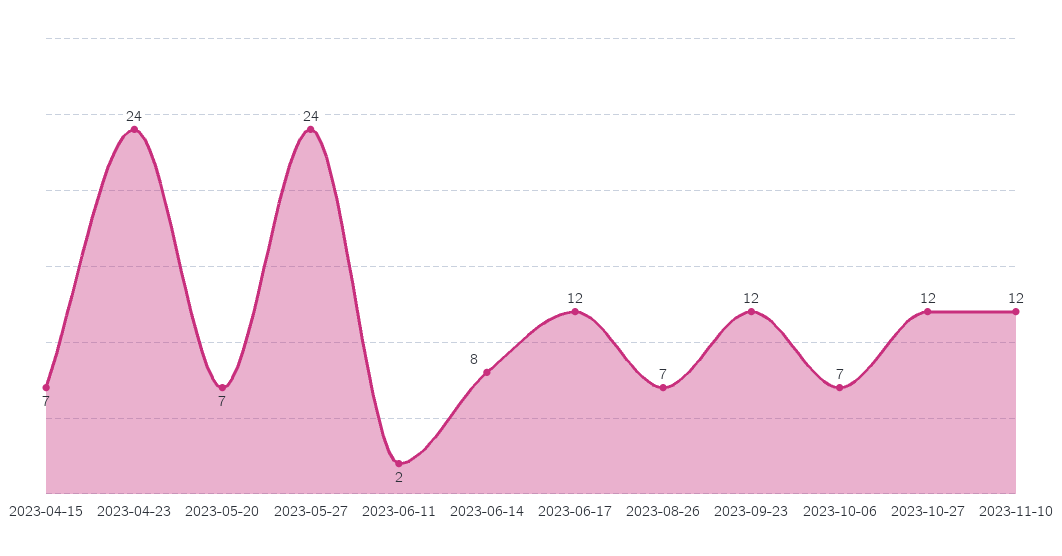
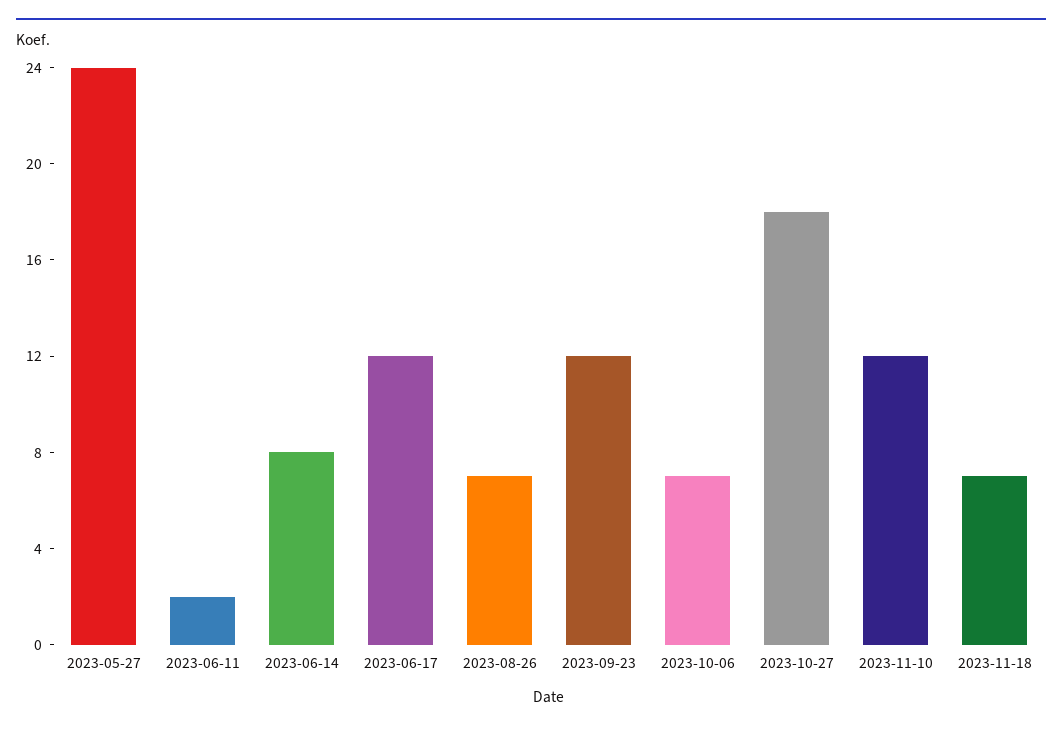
2023-04-15: 7 -> none
2023-04-23: 24 -> none
2023-05-20: 7 -> none
2023-10-27: 12 -> 18
2023-11-18: none -> 7

